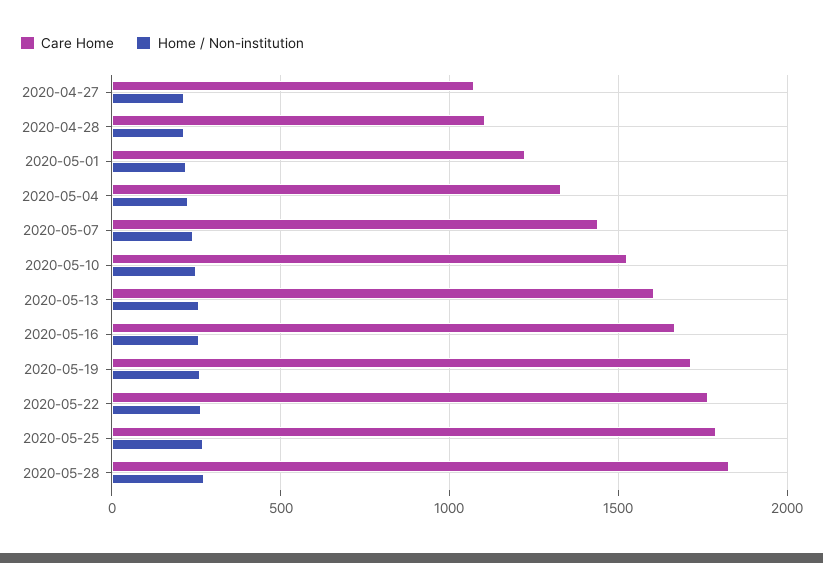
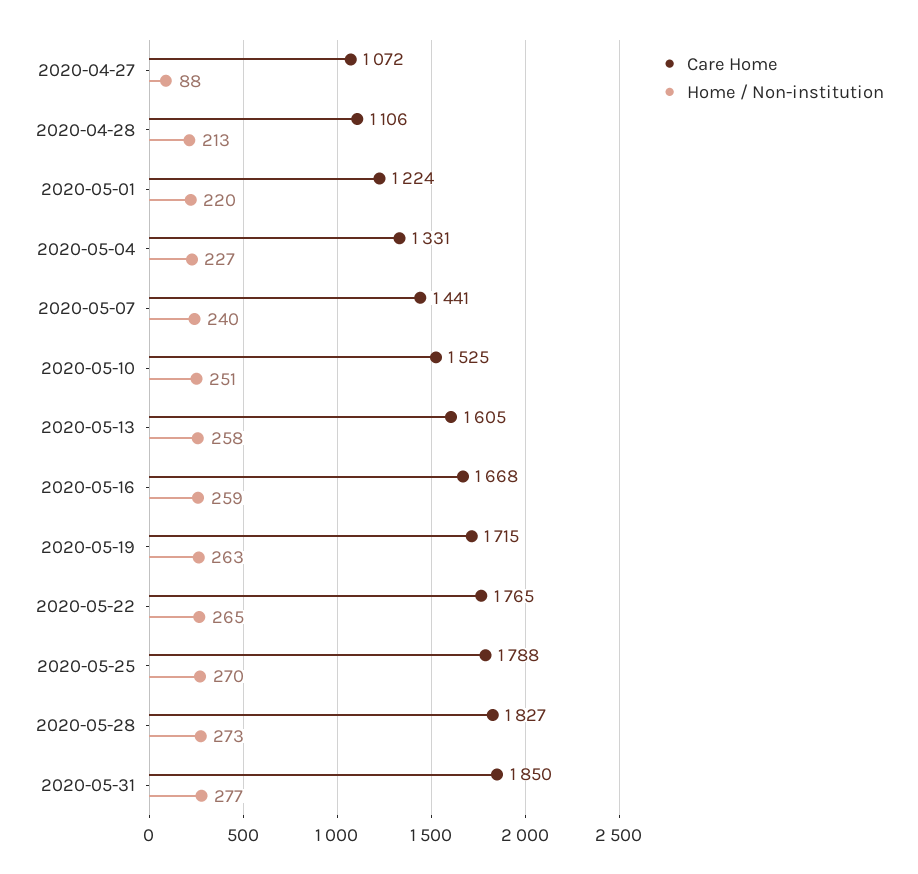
Home / Non-institution, 2020-04-27: 200 -> 88
Care Home, 2020-05-31: none -> 1850
Home / Non-institution, 2020-05-31: none -> 277

